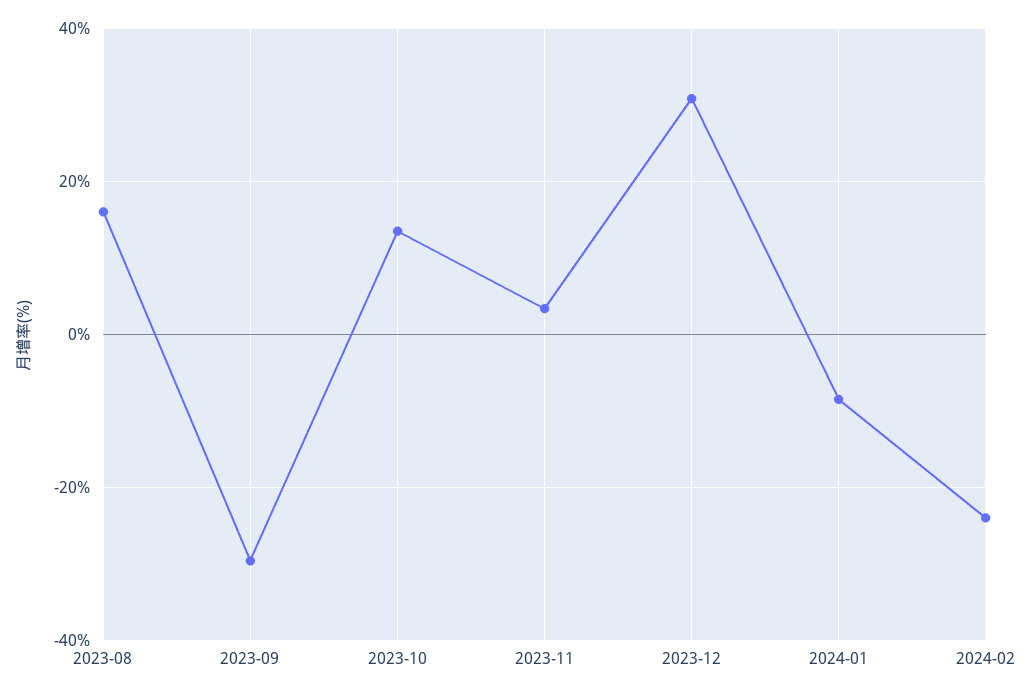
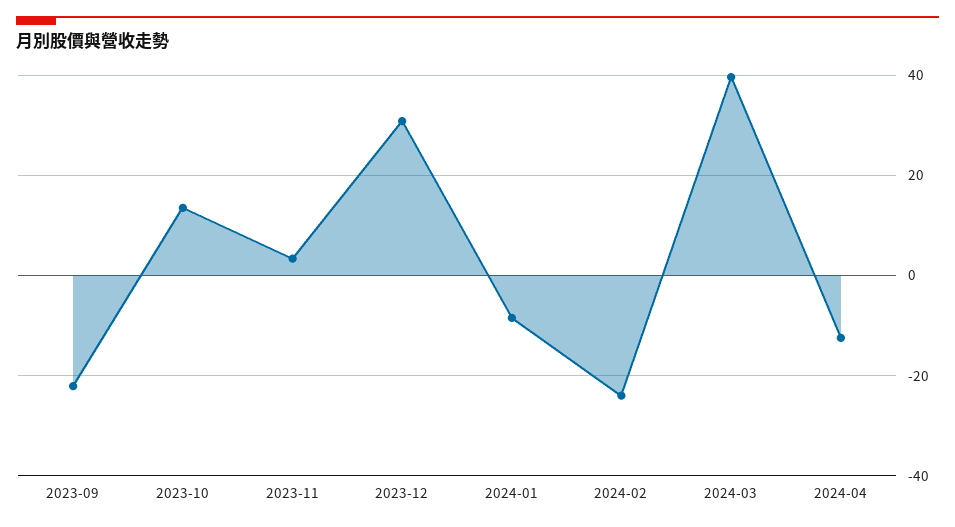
2023-08: 16 -> none
2023-09: -30 -> -22
2024-03: none -> 40
2024-04: none -> -12

